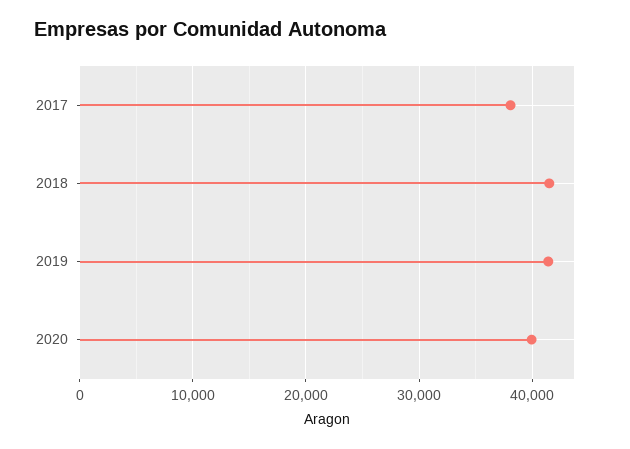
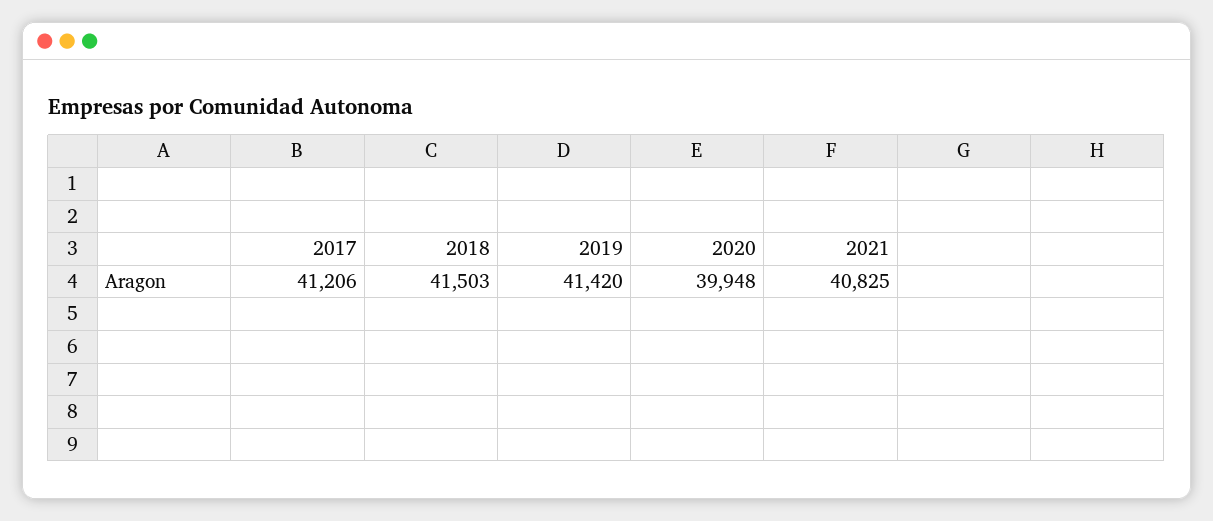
2017: 38000 -> 41206
2021: none -> 40825

